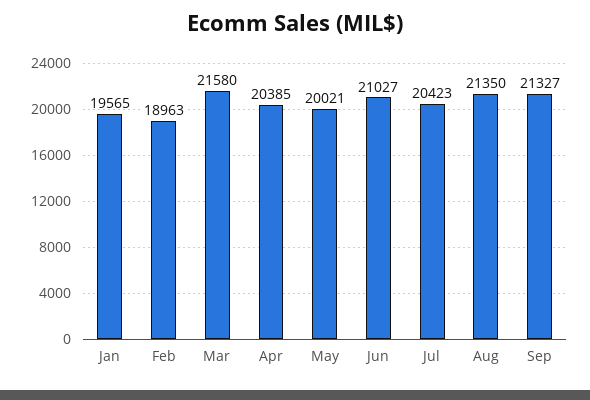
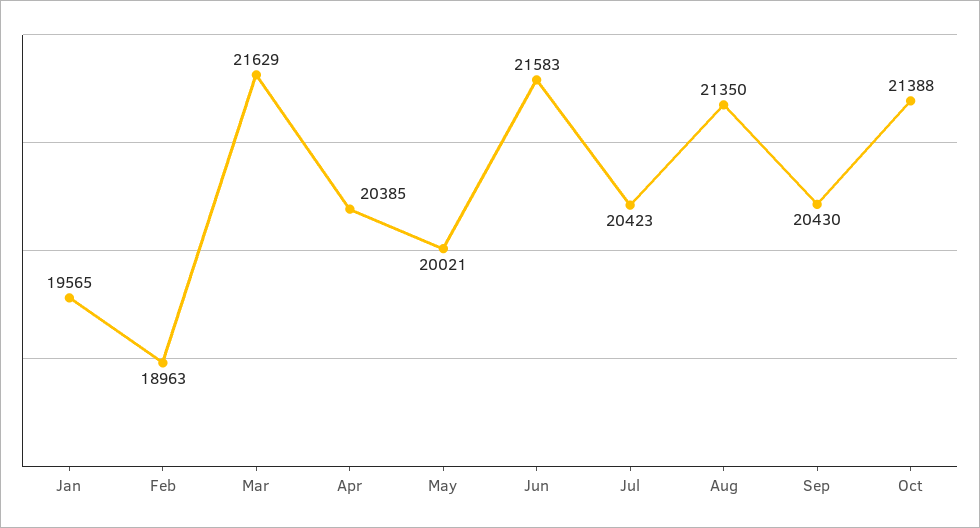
Mar: 21580 -> 21629
Jun: 21027 -> 21583
Sep: 21327 -> 20430
Oct: none -> 21388

